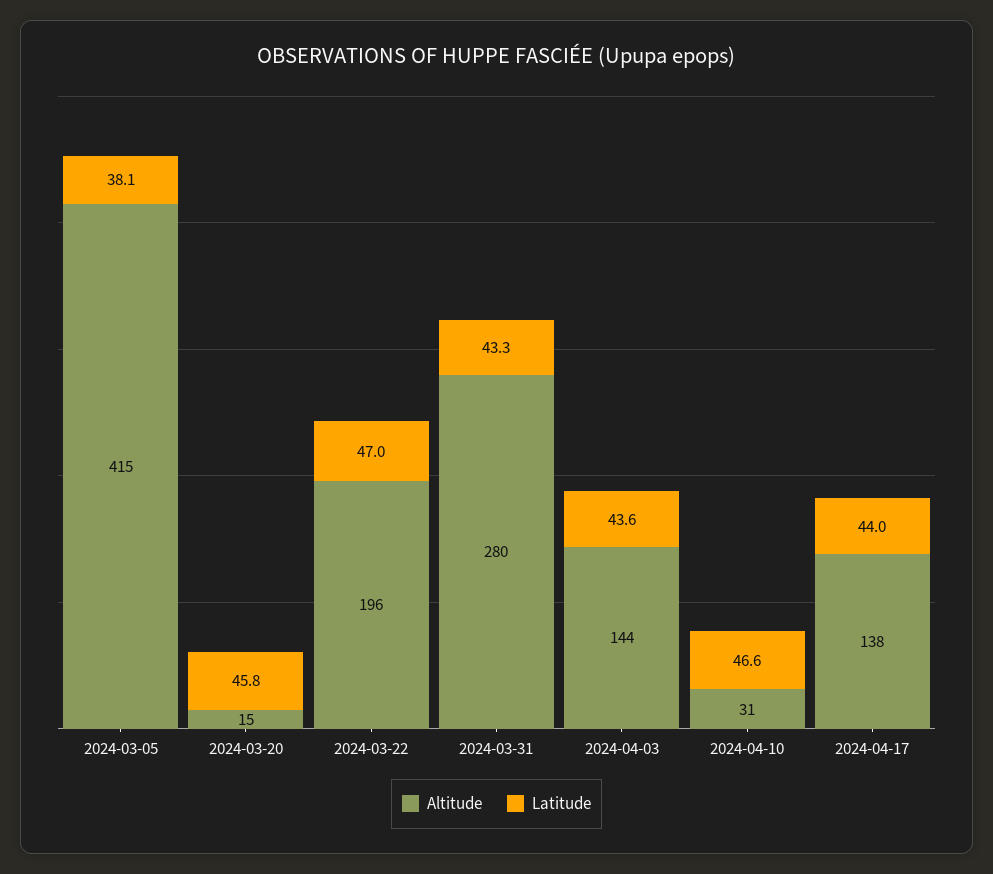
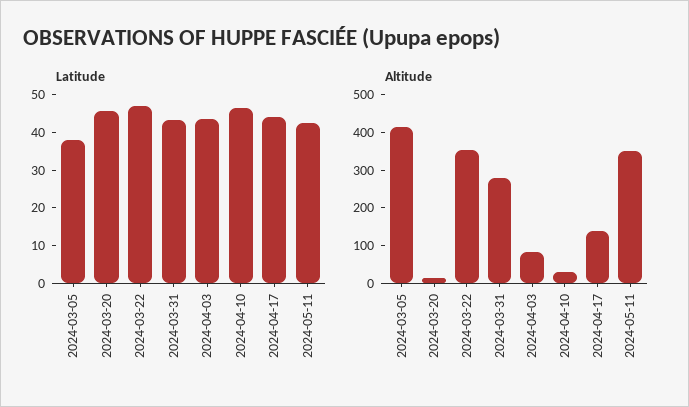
Altitude, 2024-03-22: 196 -> 350
Altitude, 2024-04-03: 144 -> 75
Latitude, 2024-05-11: none -> 42.5
Altitude, 2024-05-11: none -> 350

